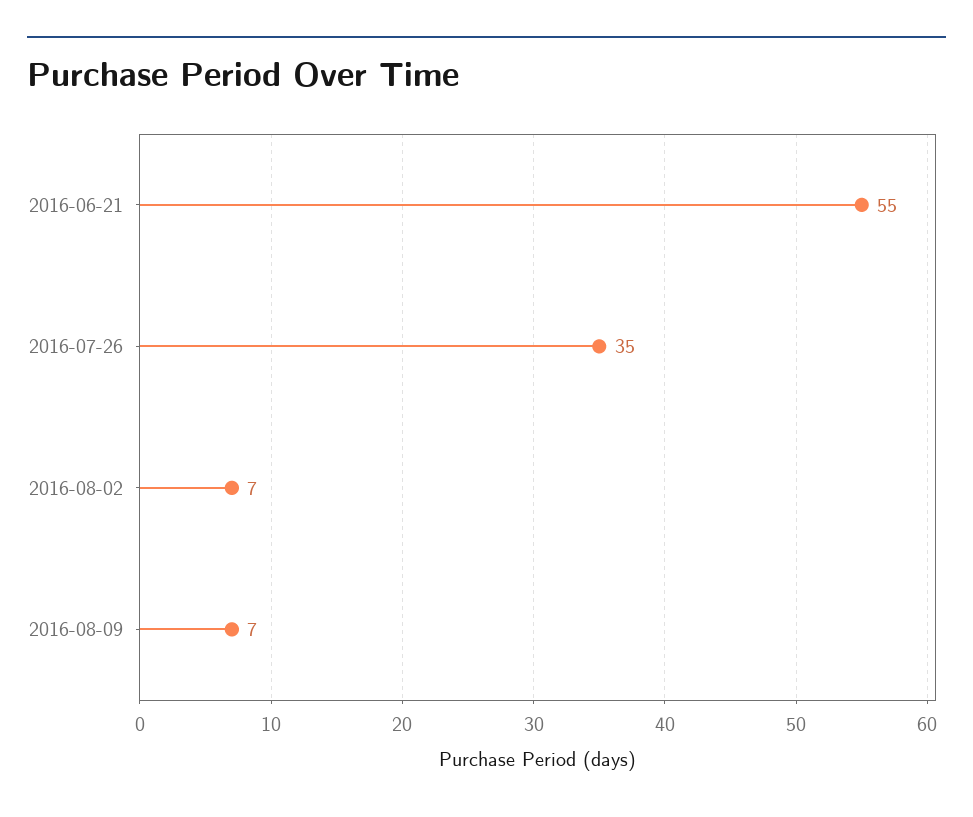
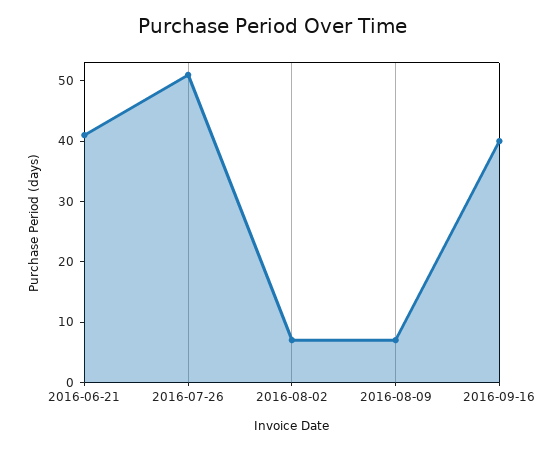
2016-06-21: 55 -> 40
2016-07-26: 35 -> 50
2016-09-16: none -> 40

